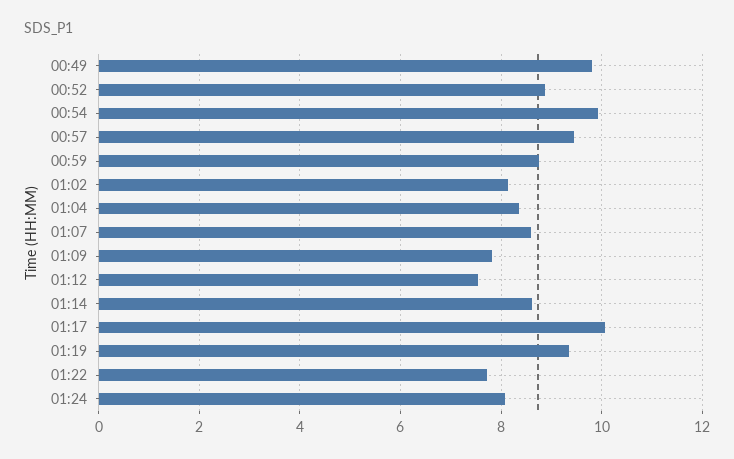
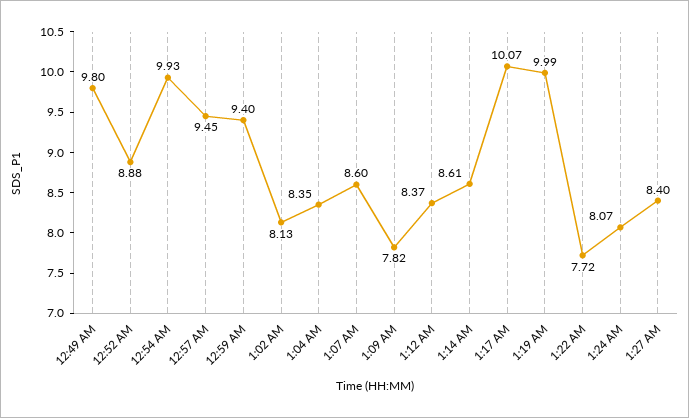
00:59: 8.8 -> 9.4
01:12: 7.6 -> 8.37
01:19: 9.4 -> 9.99
1:27 AM: none -> 8.4

